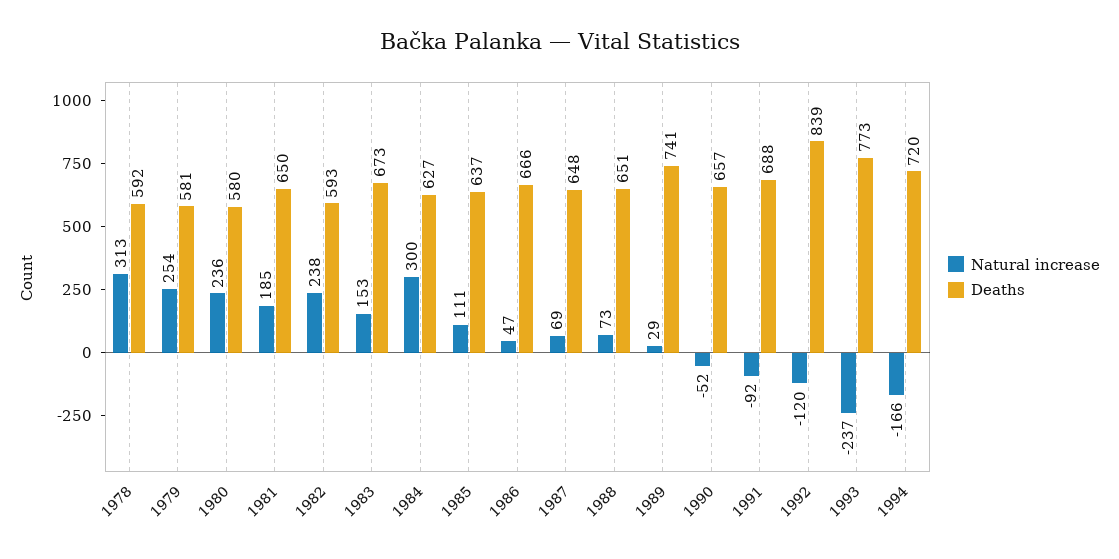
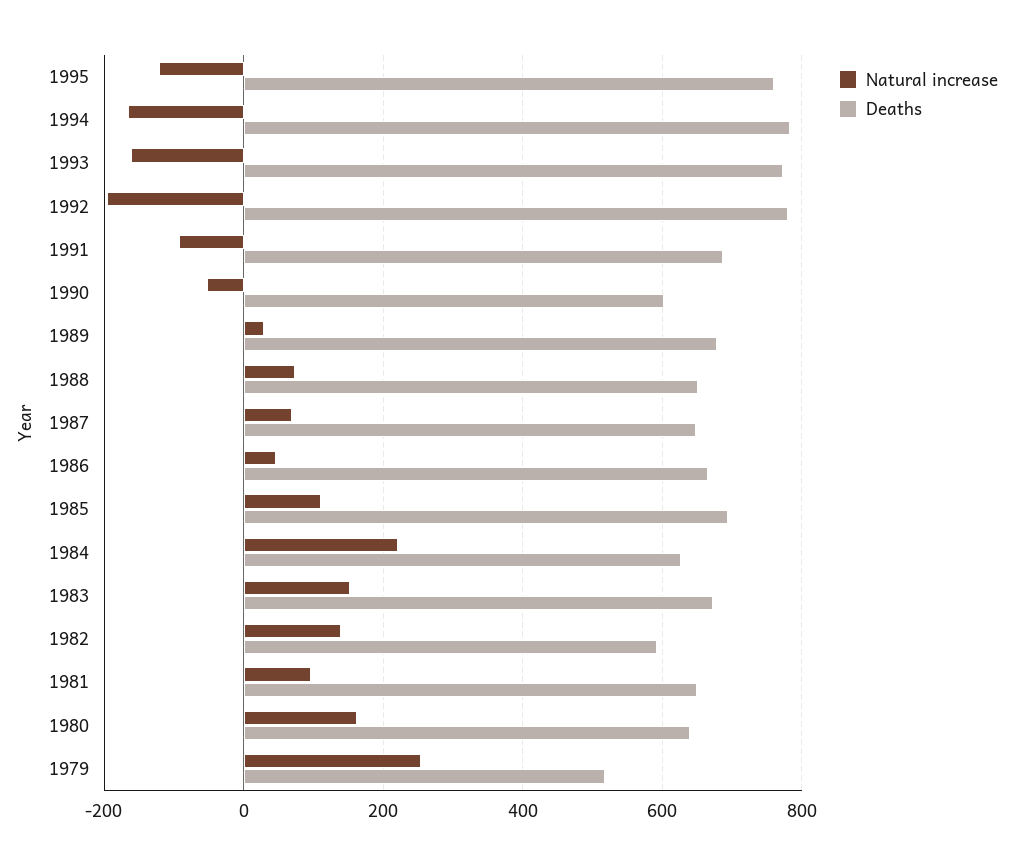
Natural increase, 1978: 313 -> none
Deaths, 1978: 592 -> none
Deaths, 1979: 581 -> 520
Natural increase, 1980: 236 -> 160
Deaths, 1980: 580 -> 640
Natural increase, 1981: 185 -> 100
Natural increase, 1982: 238 -> 140
Natural increase, 1984: 300 -> 220
Deaths, 1985: 637 -> 700
Deaths, 1989: 741 -> 680
Deaths, 1990: 657 -> 600
Natural increase, 1992: -120 -> -200
Deaths, 1992: 839 -> 780
Natural increase, 1993: -237 -> -160
Deaths, 1994: 720 -> 780
Natural increase, 1995: none -> -120
Deaths, 1995: none -> 760

